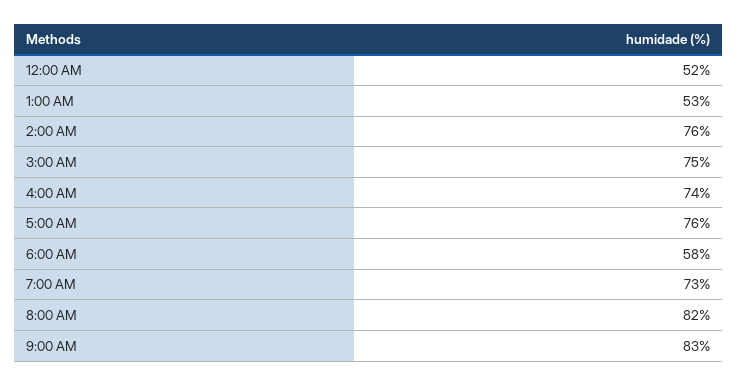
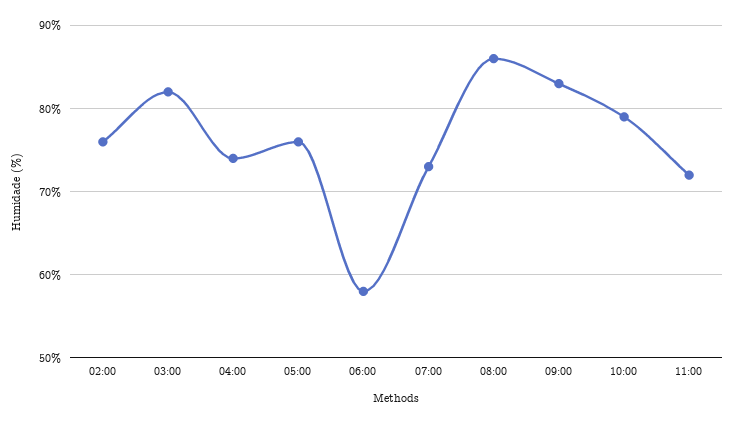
12:00 AM: 52 -> none
1:00 AM: 53 -> none
3:00 AM: 75 -> 82
8:00 AM: 82 -> 86
10:00: none -> 79
11:00: none -> 72

